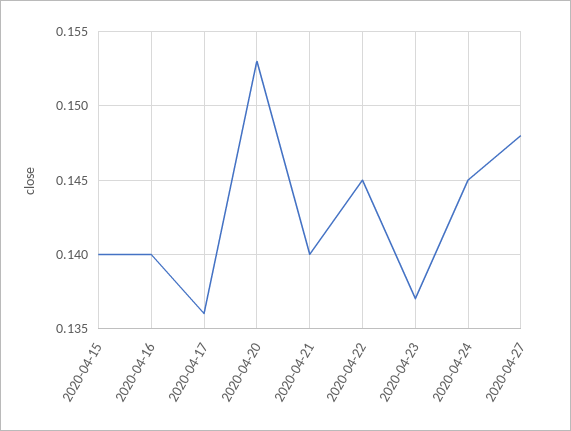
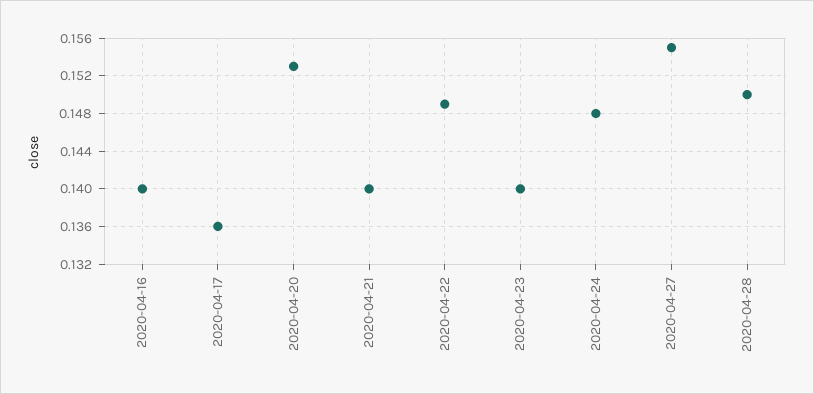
2020-04-15: 0.14 -> none
2020-04-22: 0.145 -> 0.149
2020-04-23: 0.137 -> 0.14
2020-04-24: 0.145 -> 0.148
2020-04-27: 0.148 -> 0.155
2020-04-28: none -> 0.15

